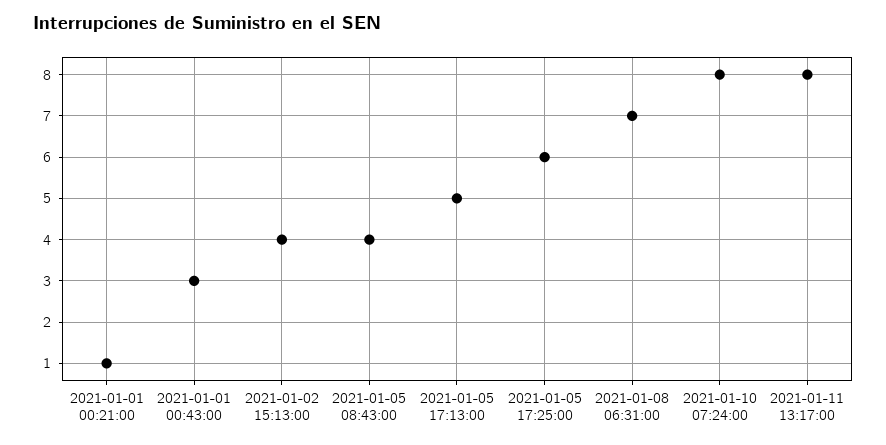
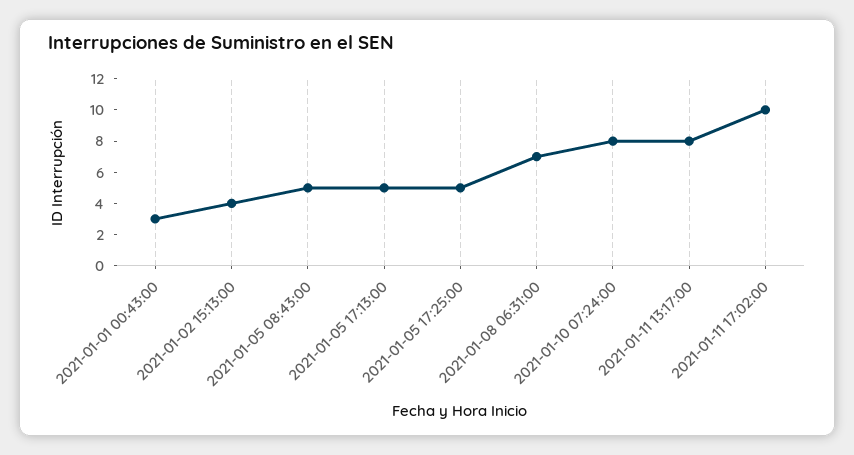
2021-01-01 00:21:00: 1 -> none
2021-01-05 08:43:00: 4 -> 5
2021-01-05 17:25:00: 6 -> 5
2021-01-11 17:02:00: none -> 10

